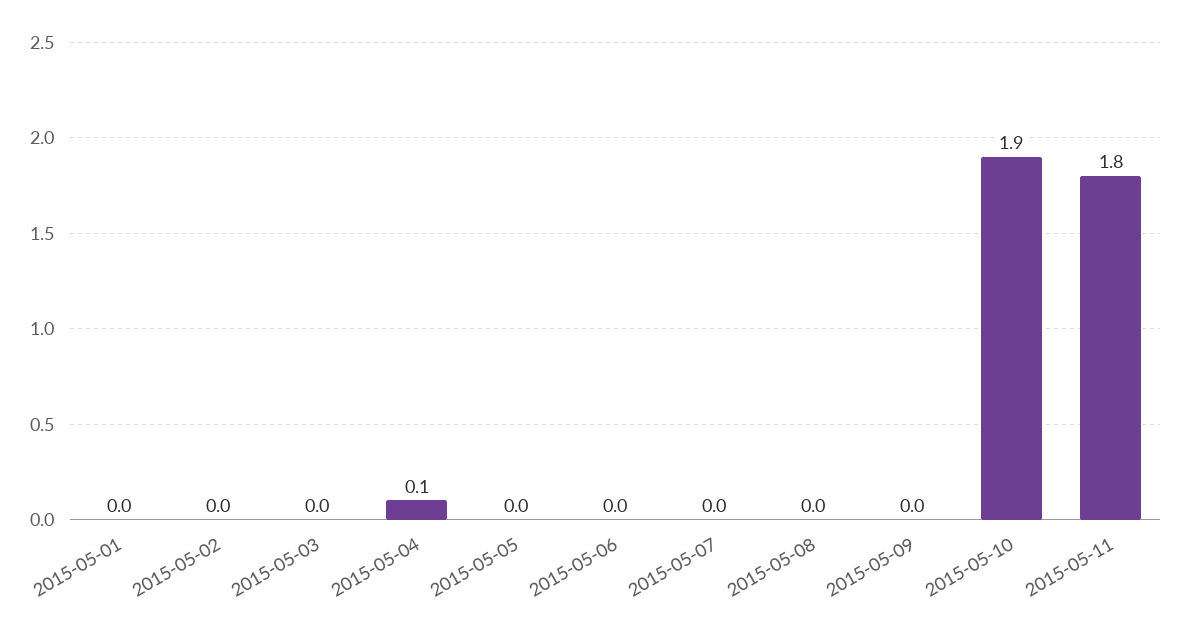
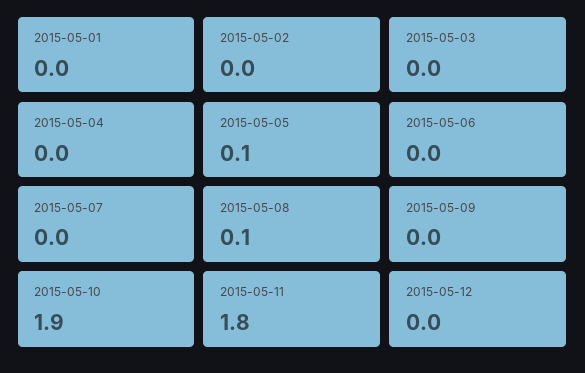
2015-05-04: 0.1 -> 0
2015-05-05: 0 -> 0.1
2015-05-08: 0 -> 0.1
2015-05-12: none -> 0

